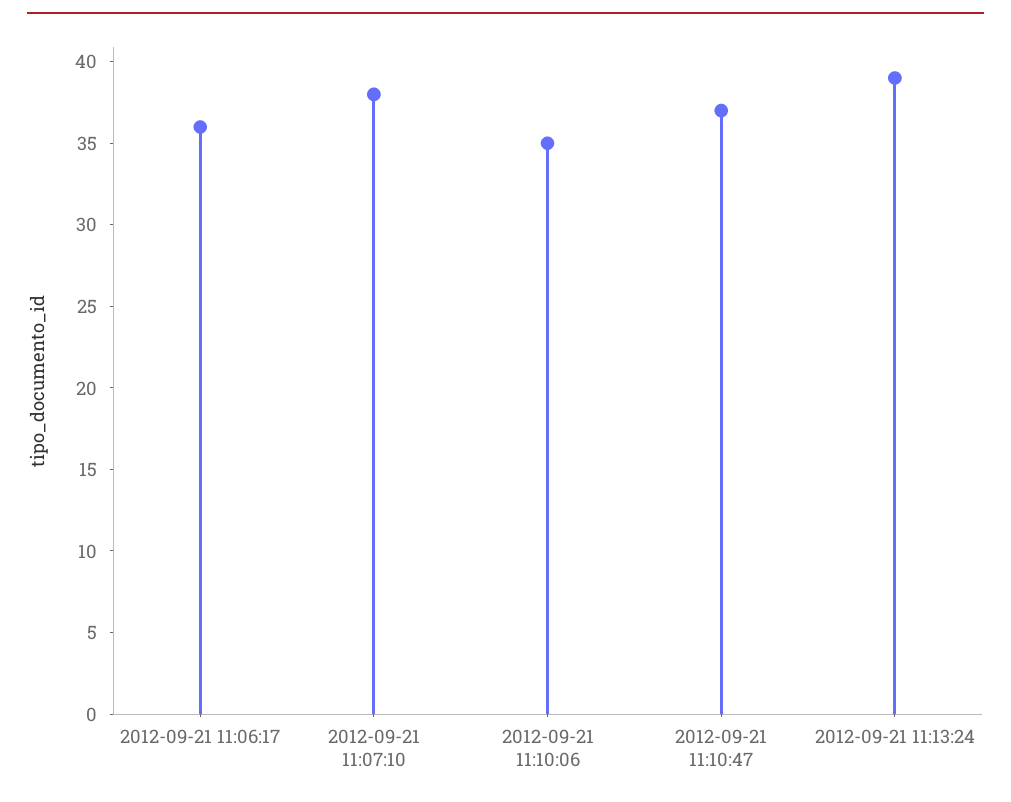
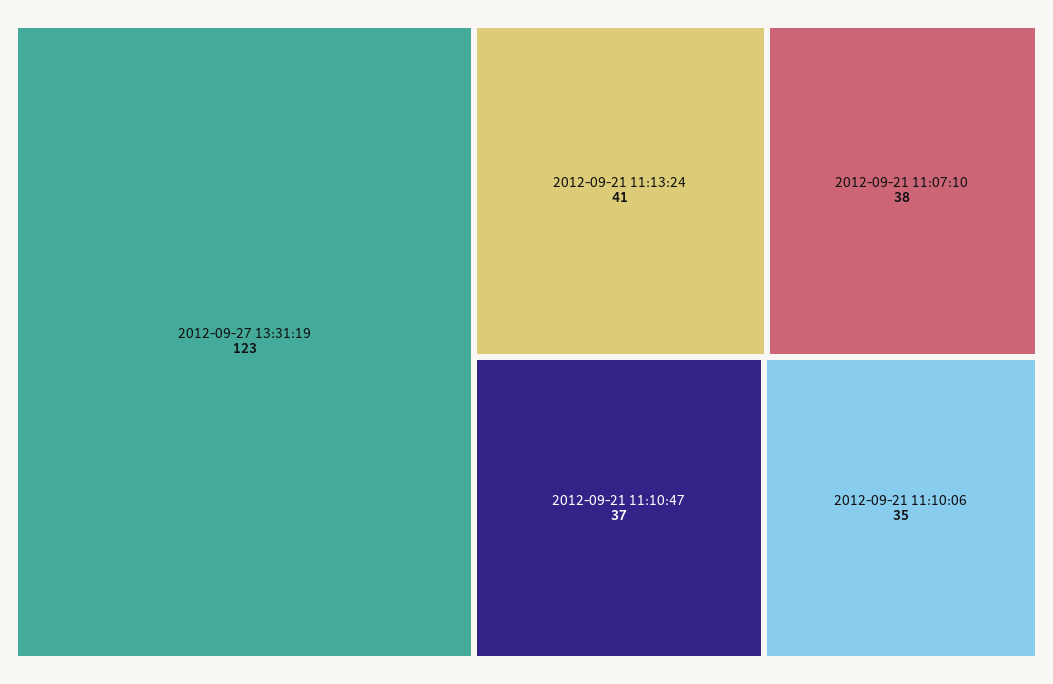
2012-09-21 11:06:17: 36 -> none
2012-09-21 11:13:24: 39 -> 41
2012-09-27 13:31:19: none -> 123

